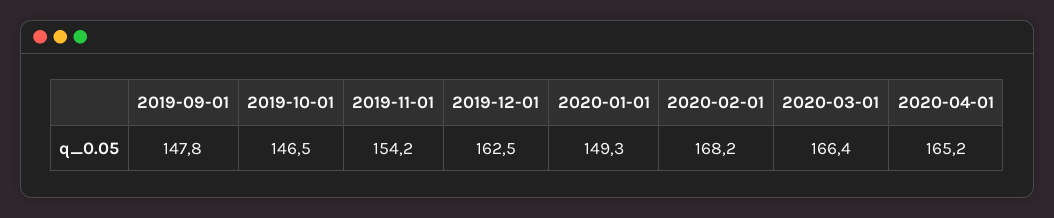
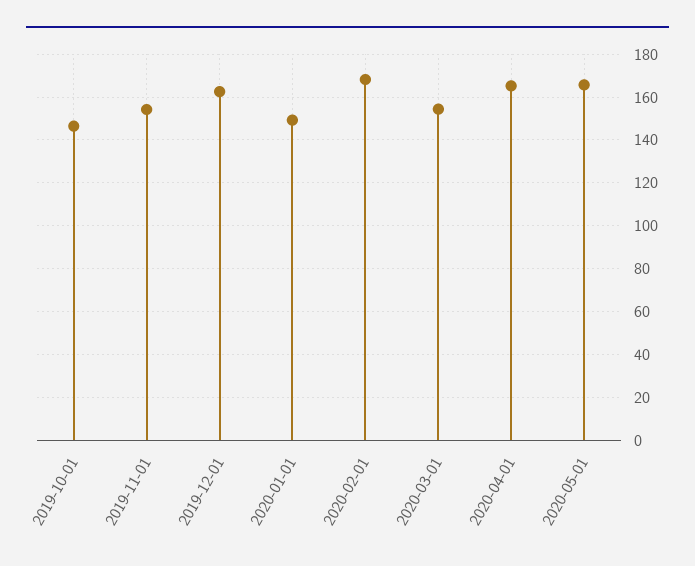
2019-09-01: 147.8 -> none
2020-03-01: 166.4 -> 155
2020-05-01: none -> 165

